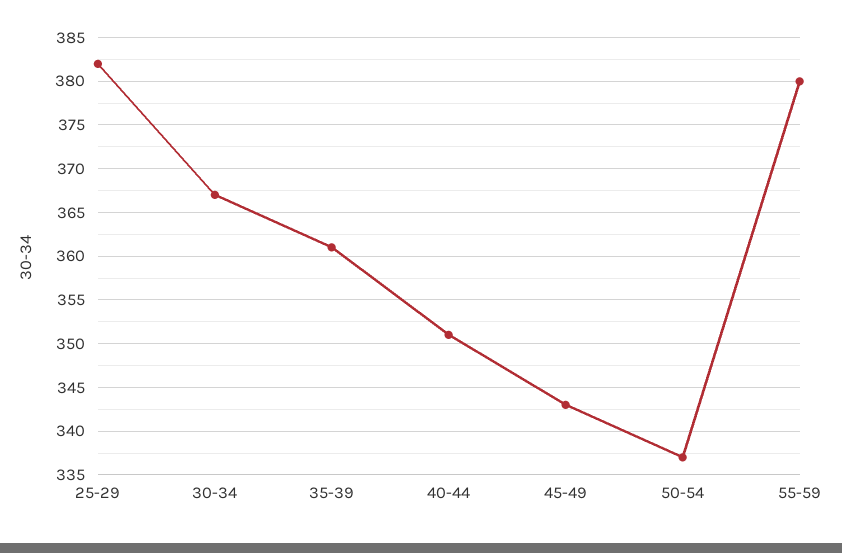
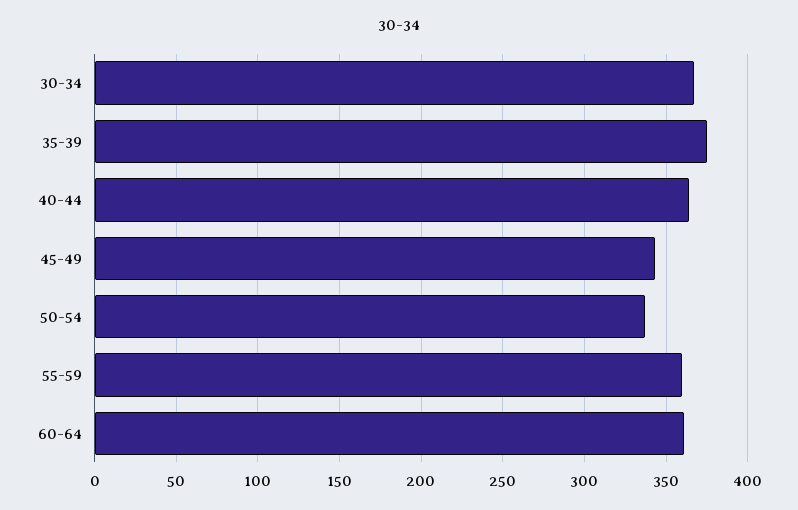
25-29: 382 -> none
35-39: 361 -> 375
40-44: 351 -> 365
55-59: 380 -> 360
60-64: none -> 360

